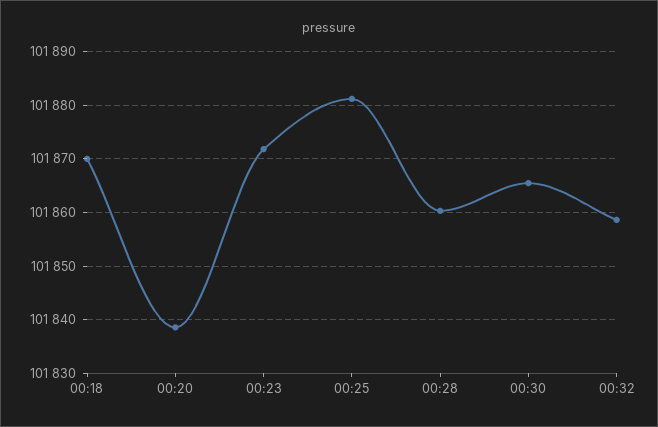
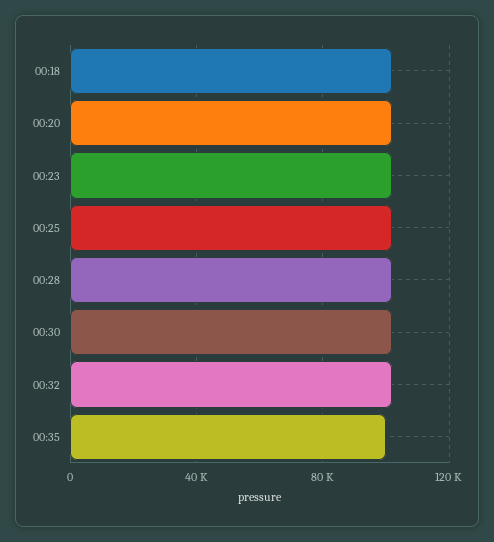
00:35: none -> 100000

